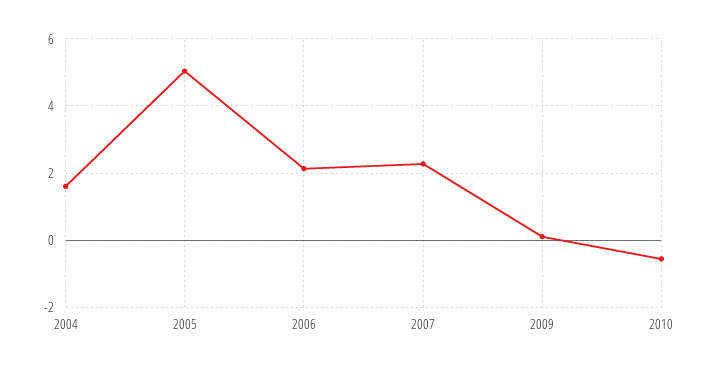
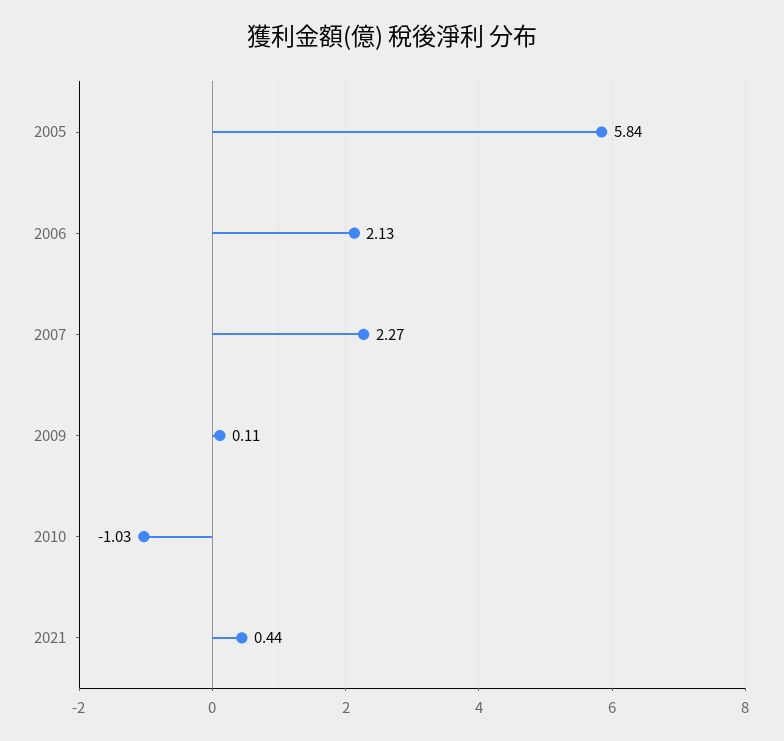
2004: 1.6 -> none
2005: 5 -> 5.84
2010: -0.6 -> -1.03
2021: none -> 0.44

